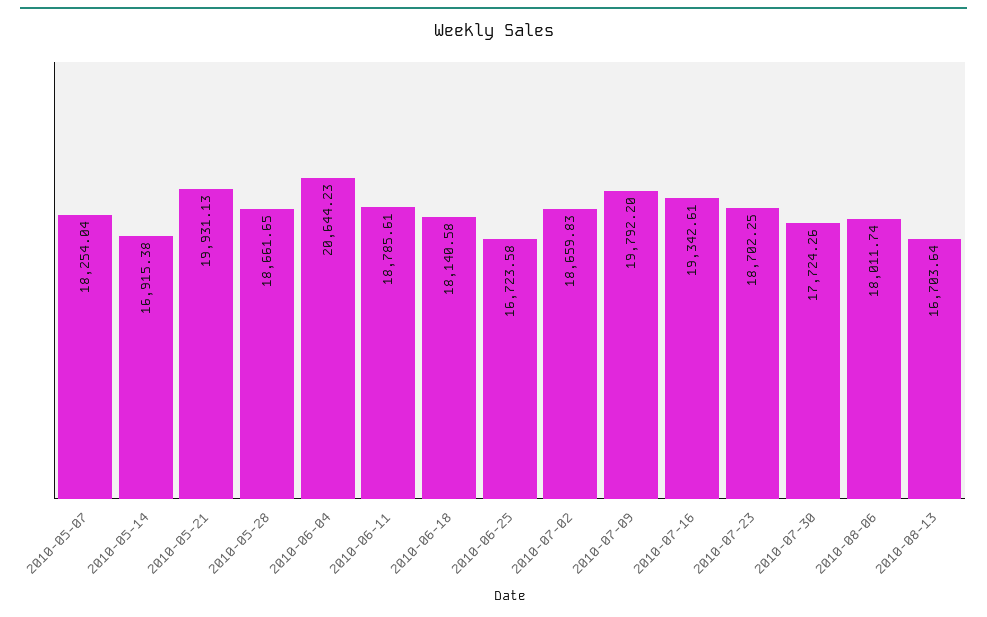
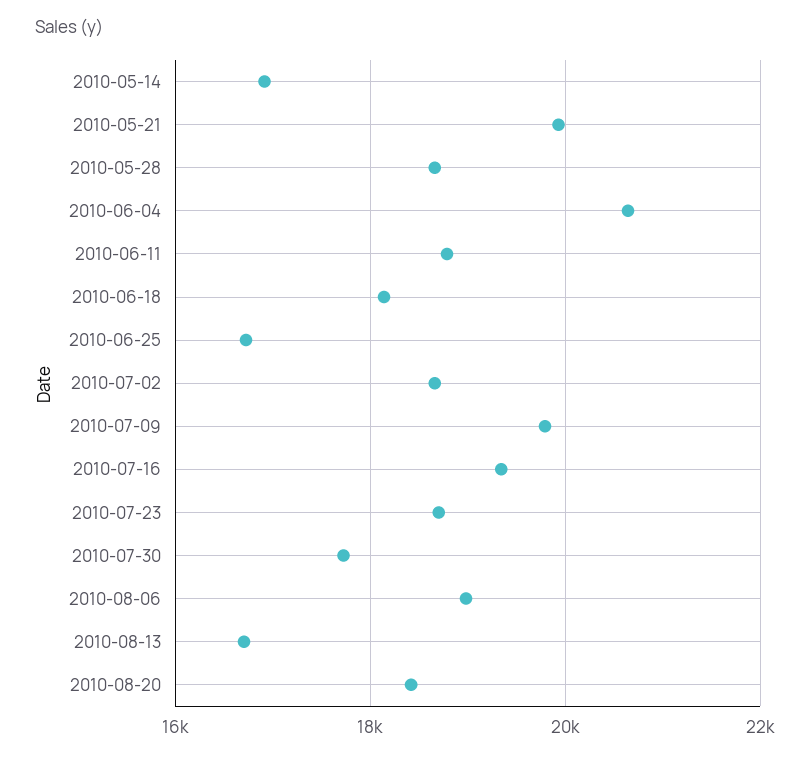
2010-05-07: 18254.04 -> none
2010-08-06: 18011.74 -> 19000
2010-08-20: none -> 18400

